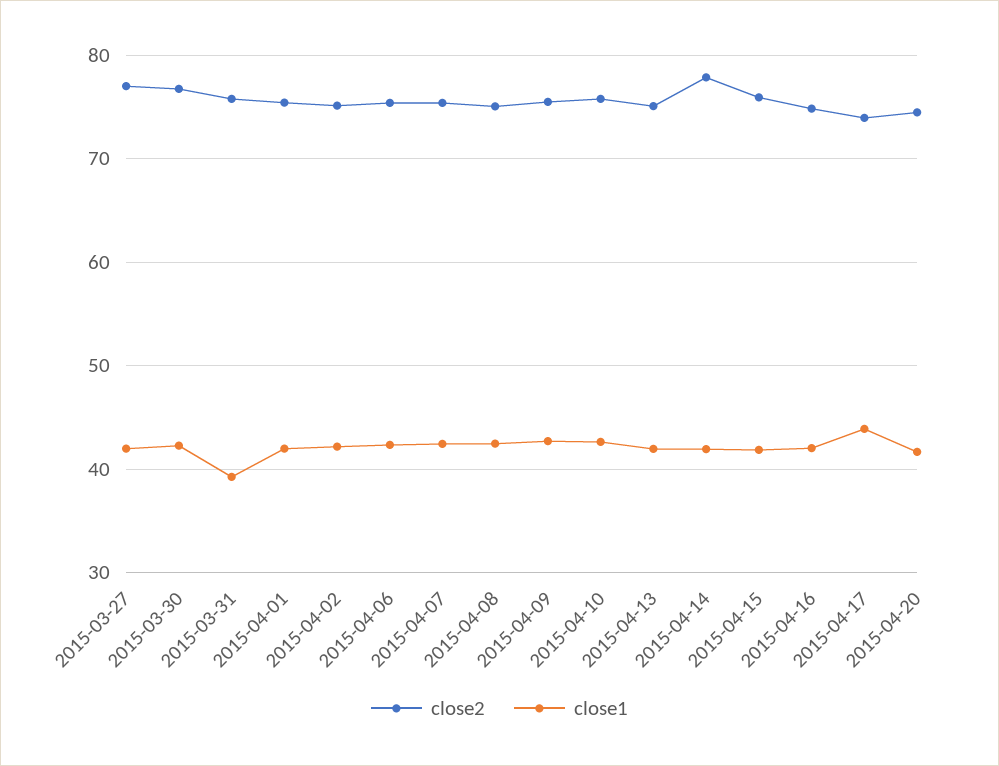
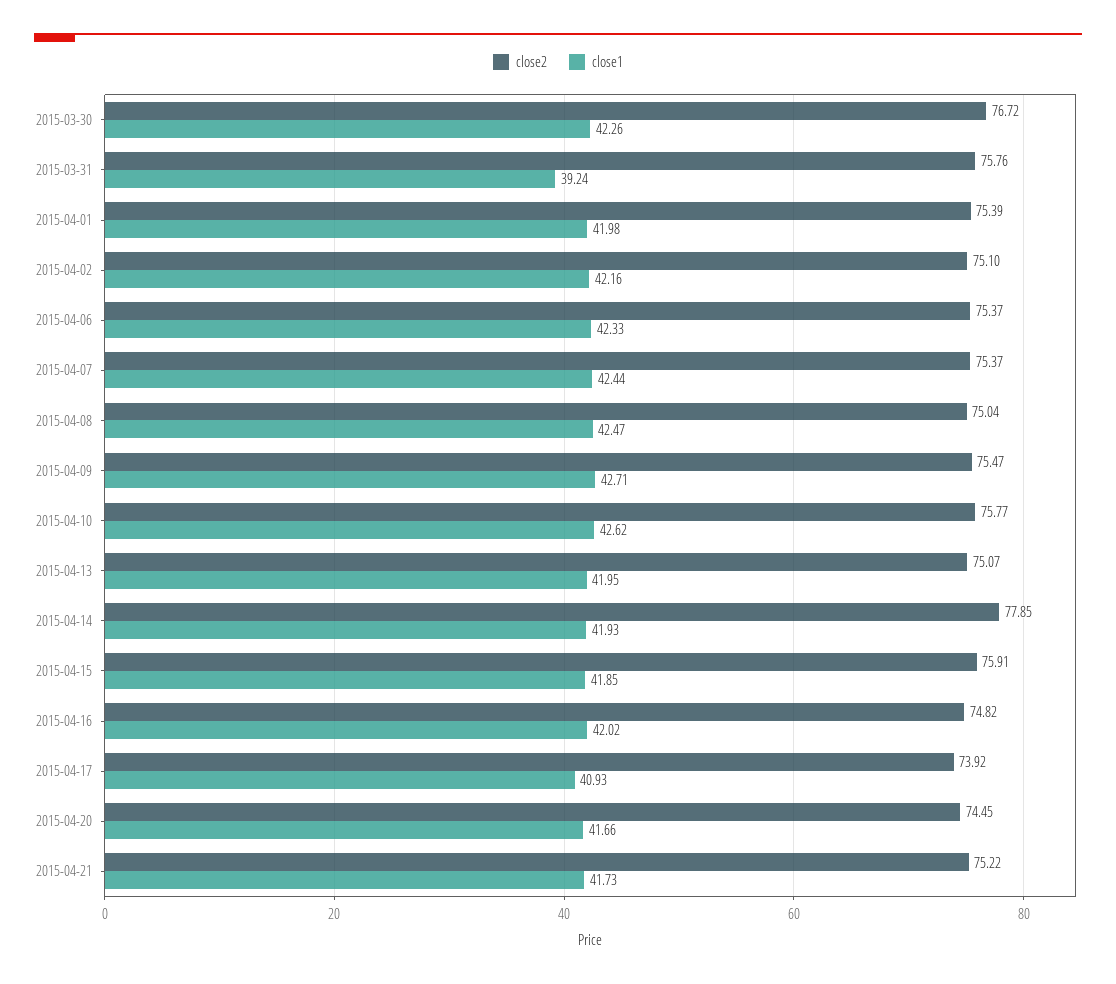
close2, 2015-03-27: 77 -> none
close1, 2015-03-27: 42 -> none
close1, 2015-04-17: 44 -> 40.93
close2, 2015-04-21: none -> 75.22
close1, 2015-04-21: none -> 41.73

